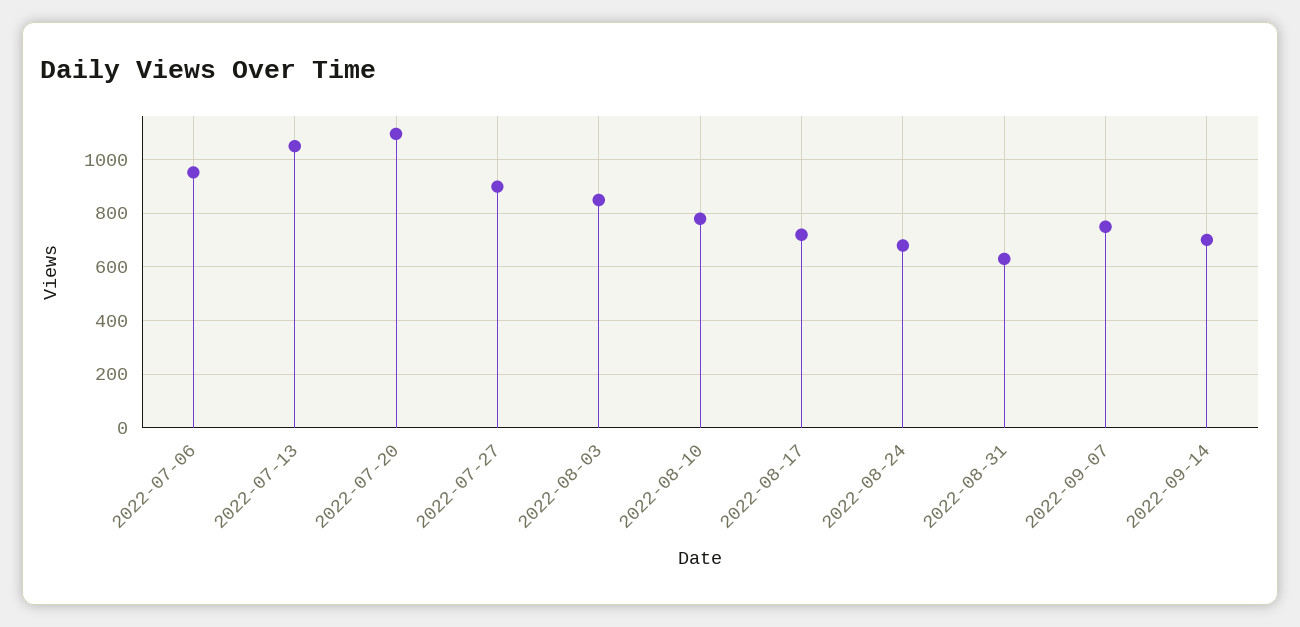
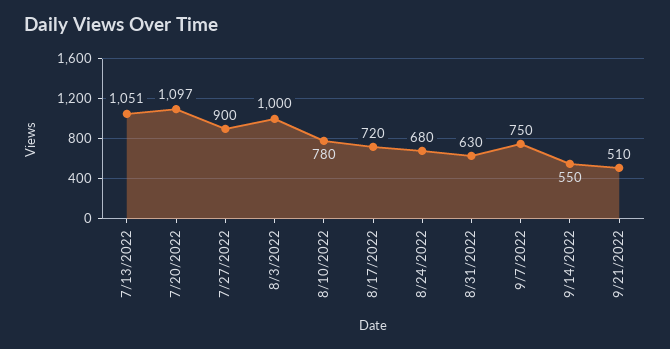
2022-07-06: 950 -> none
2022-08-03: 850 -> 1000
2022-09-14: 700 -> 550
9/21/2022: none -> 510

